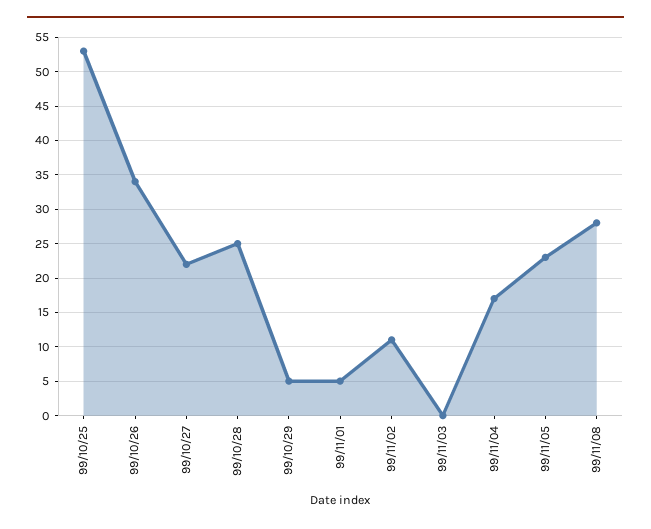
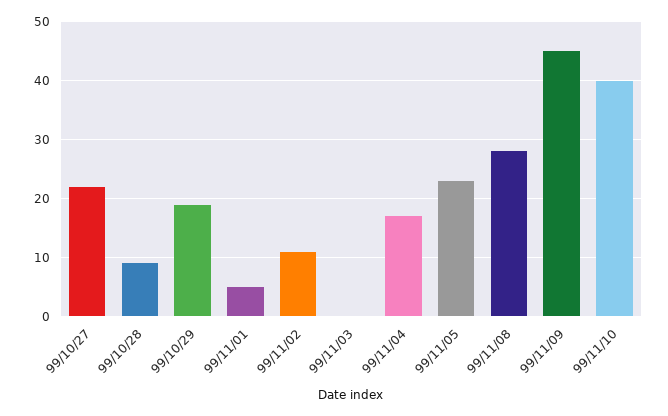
99/10/25: 53 -> none
99/10/26: 34 -> none
99/10/28: 25 -> 10
99/10/29: 5 -> 20
99/11/09: none -> 45
99/11/10: none -> 40

